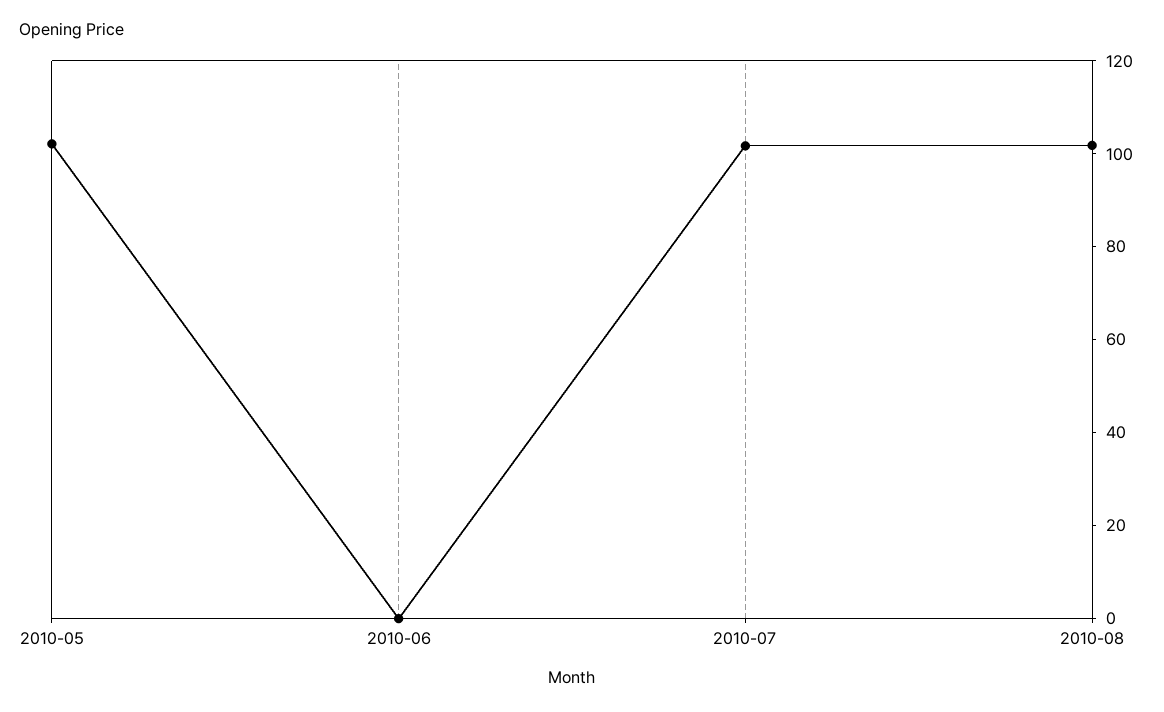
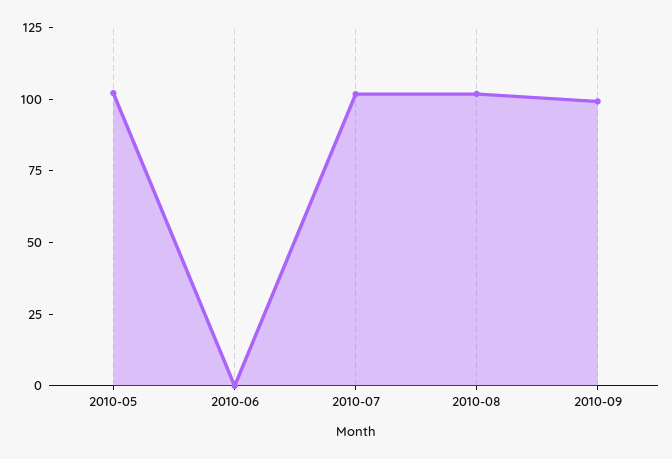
2010-09: none -> 100

